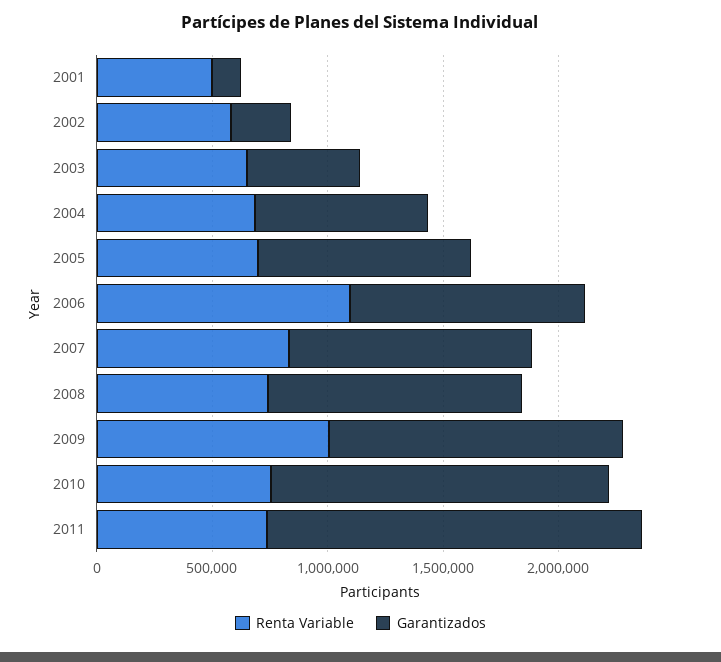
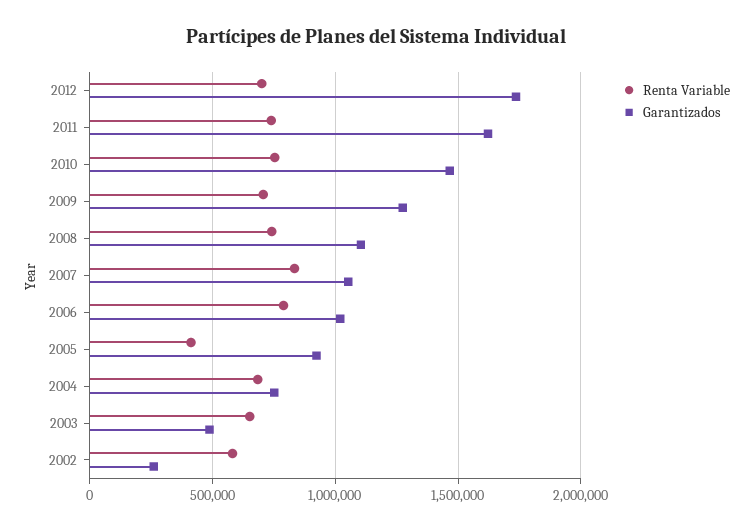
Renta Variable, 2001: 500000 -> none
Garantizados, 2001: 100000 -> none
Renta Variable, 2005: 700000 -> 400000
Renta Variable, 2006: 1100000 -> 800000
Renta Variable, 2009: 1000000 -> 700000
Renta Variable, 2012: none -> 700000
Garantizados, 2012: none -> 1750000

